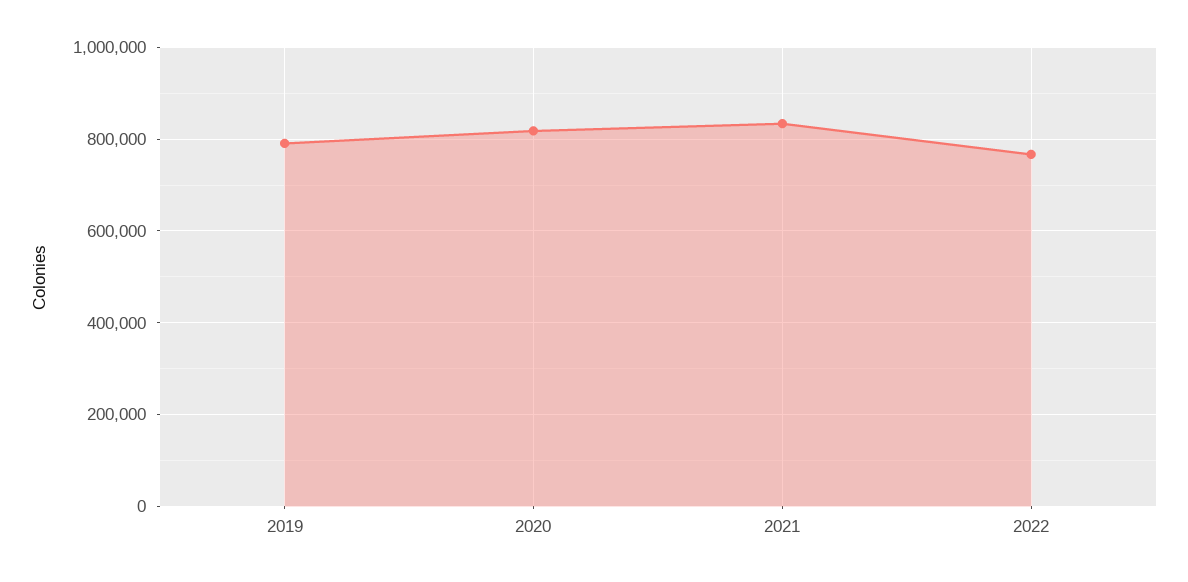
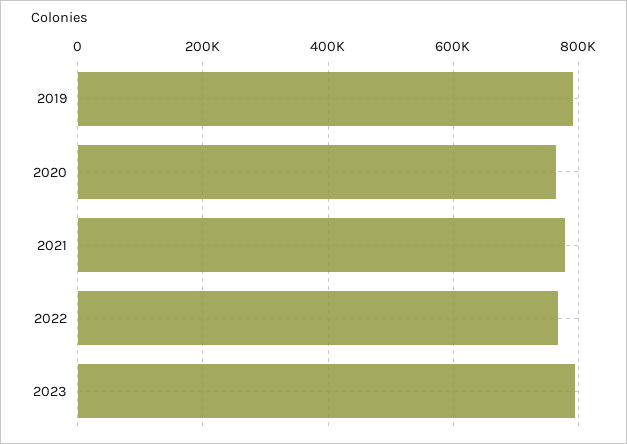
2020: 820000 -> 760000
2021: 840000 -> 780000
2023: none -> 800000

